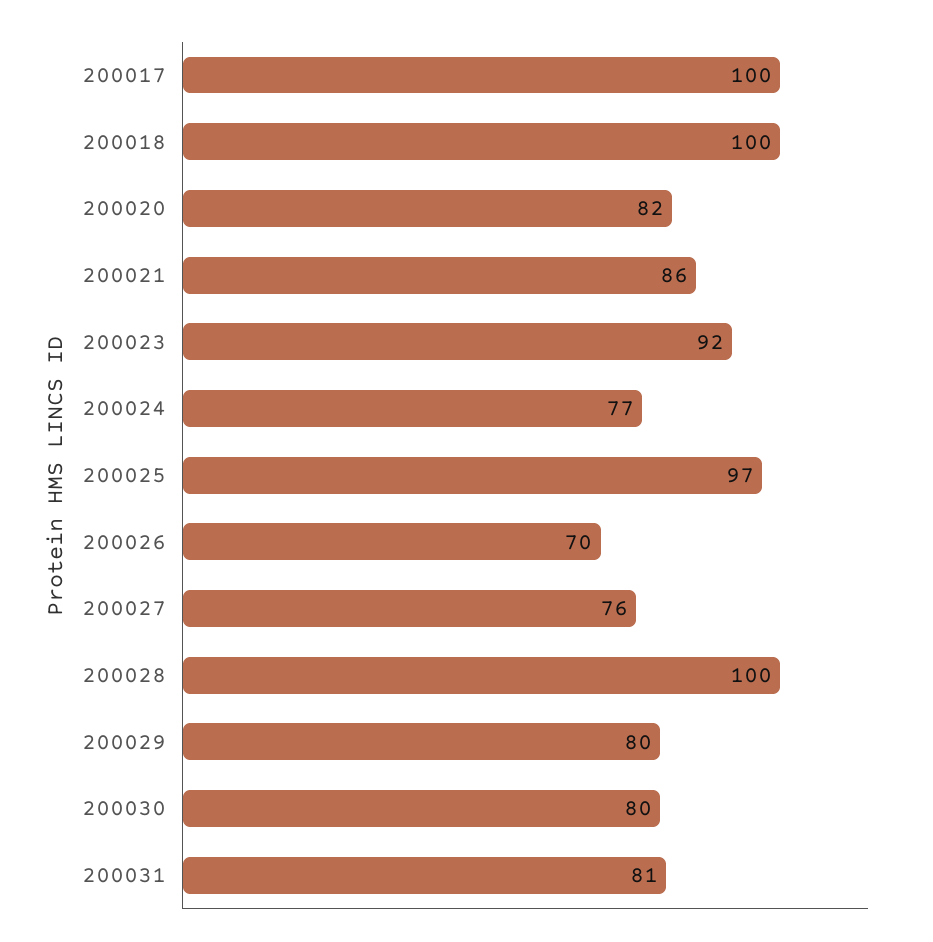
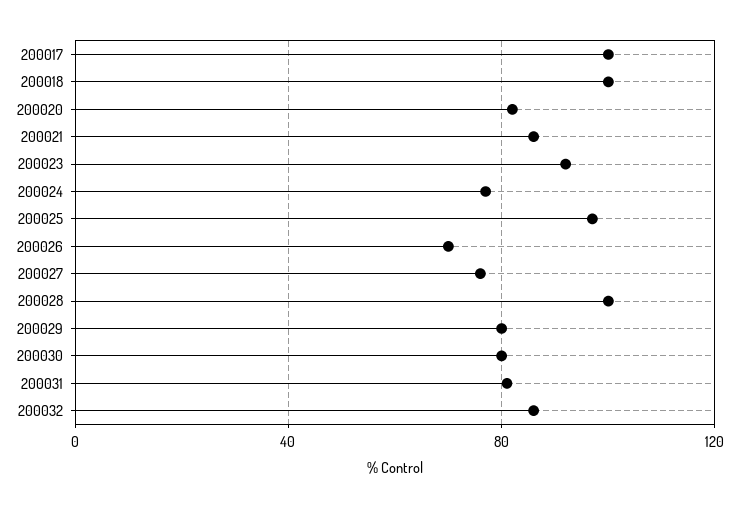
200032: none -> 85

